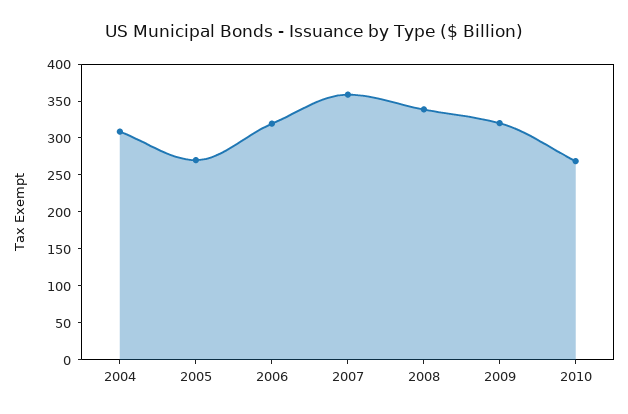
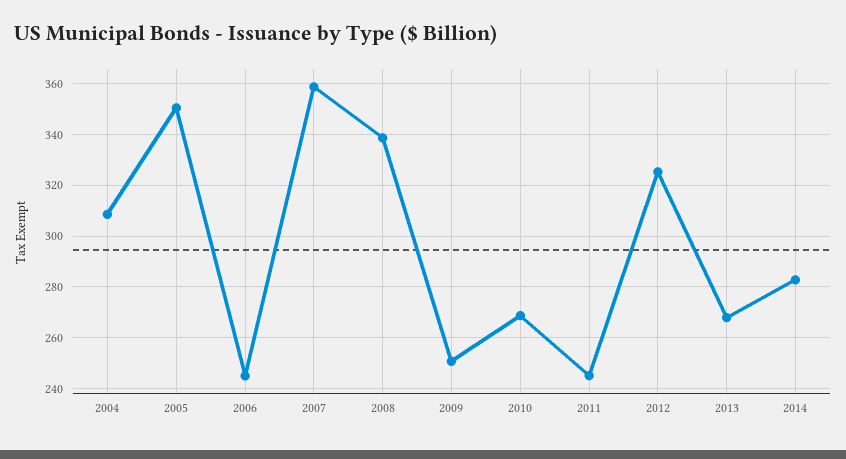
2005: 275 -> 350
2006: 325 -> 245
2009: 325 -> 250
2011: none -> 245
2012: none -> 325
2013: none -> 267.5
2014: none -> 282.5

